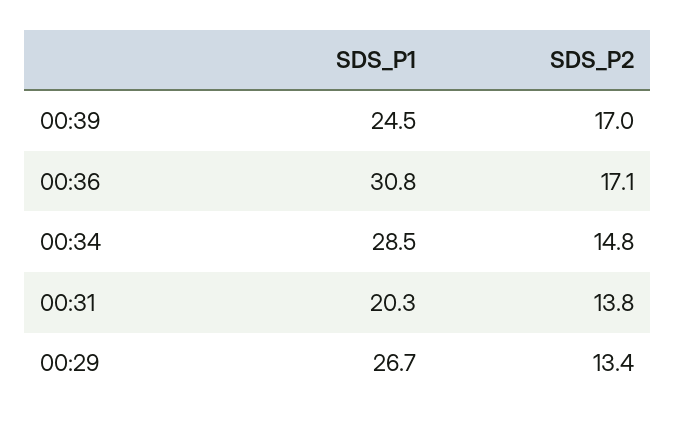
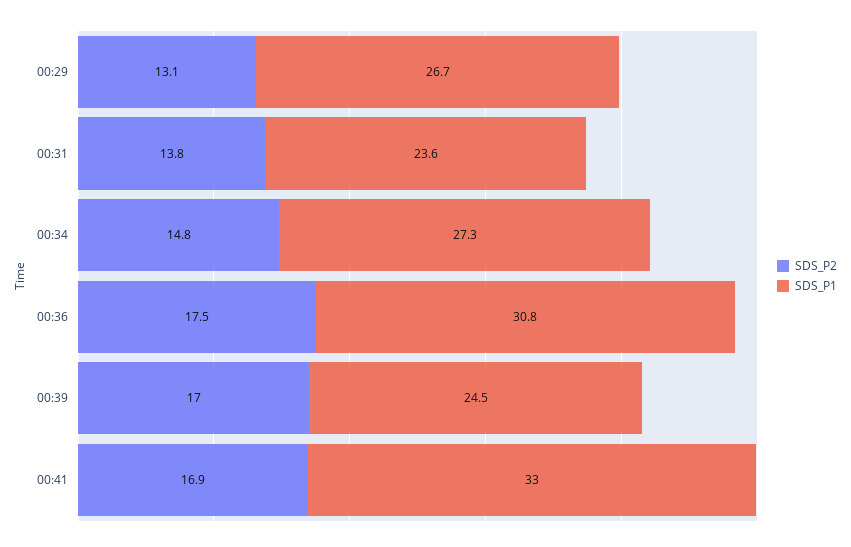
SDS_P2, 00:36: 17.1 -> 17.5
SDS_P1, 00:34: 28.5 -> 27.3
SDS_P1, 00:31: 20.3 -> 23.6
SDS_P2, 00:29: 13.4 -> 13.1
SDS_P2, 00:41: none -> 16.9
SDS_P1, 00:41: none -> 33

